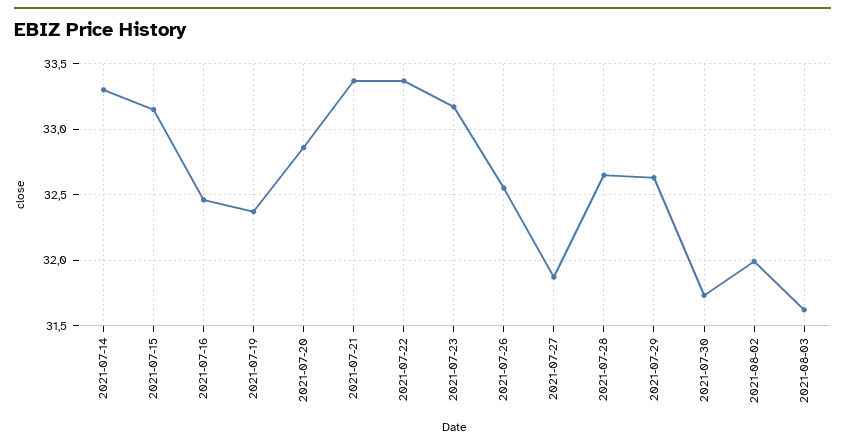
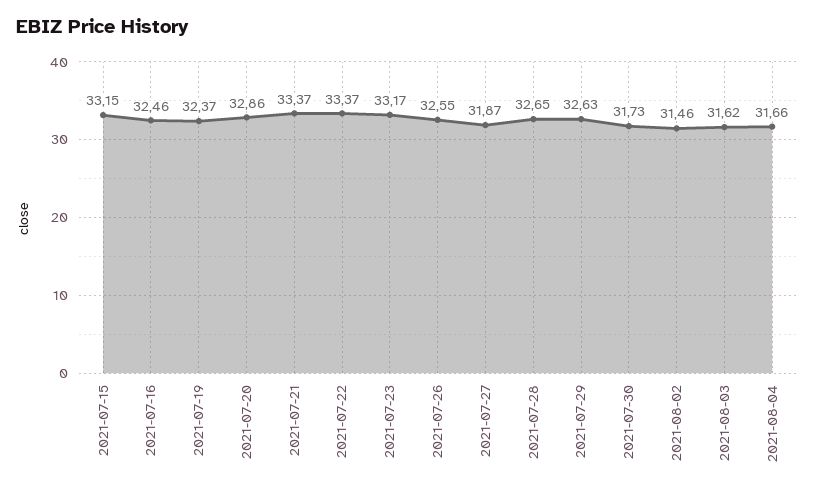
2021-07-14: 33.3 -> none
2021-08-02: 32 -> 31.46
2021-08-04: none -> 31.66

